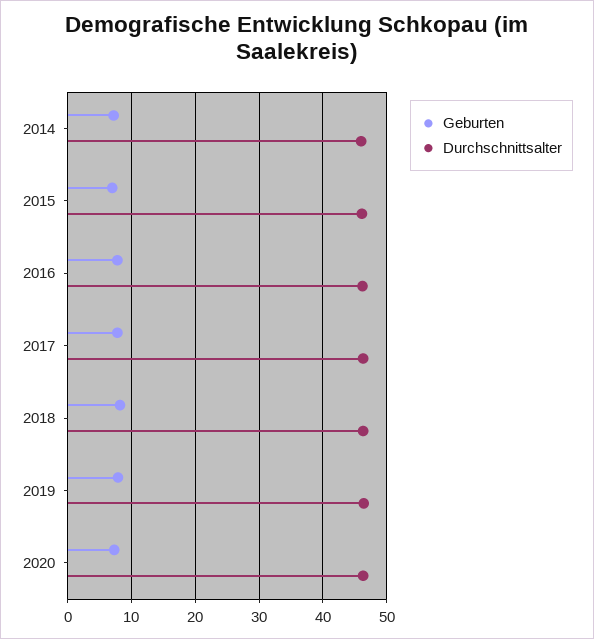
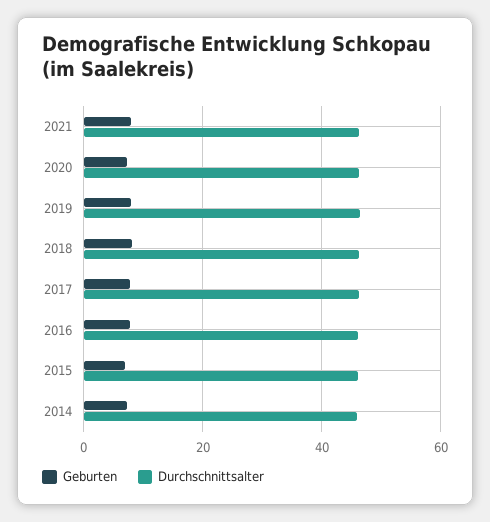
Geburten, 2021: none -> 8
Durchschnittsalter, 2021: none -> 46

